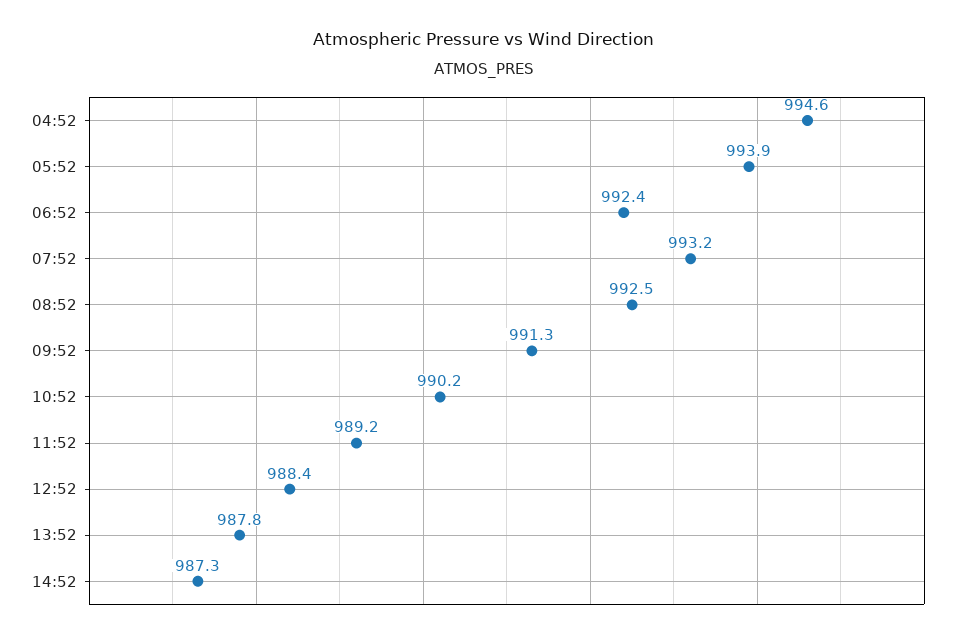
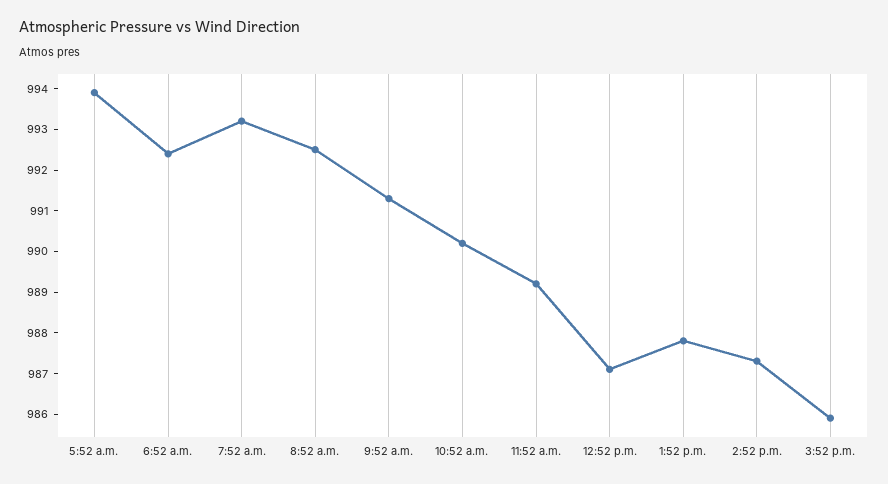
04:52: 994.6 -> none
12:52: 988.4 -> 987
3:52 p.m.: none -> 986

